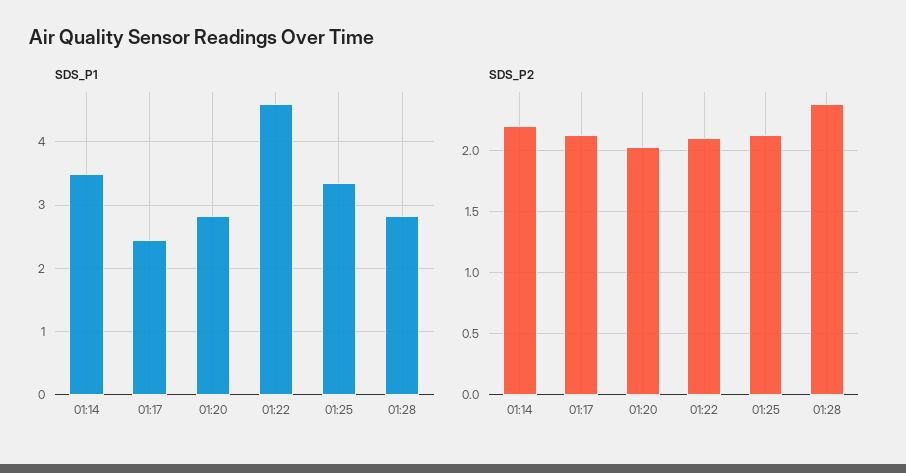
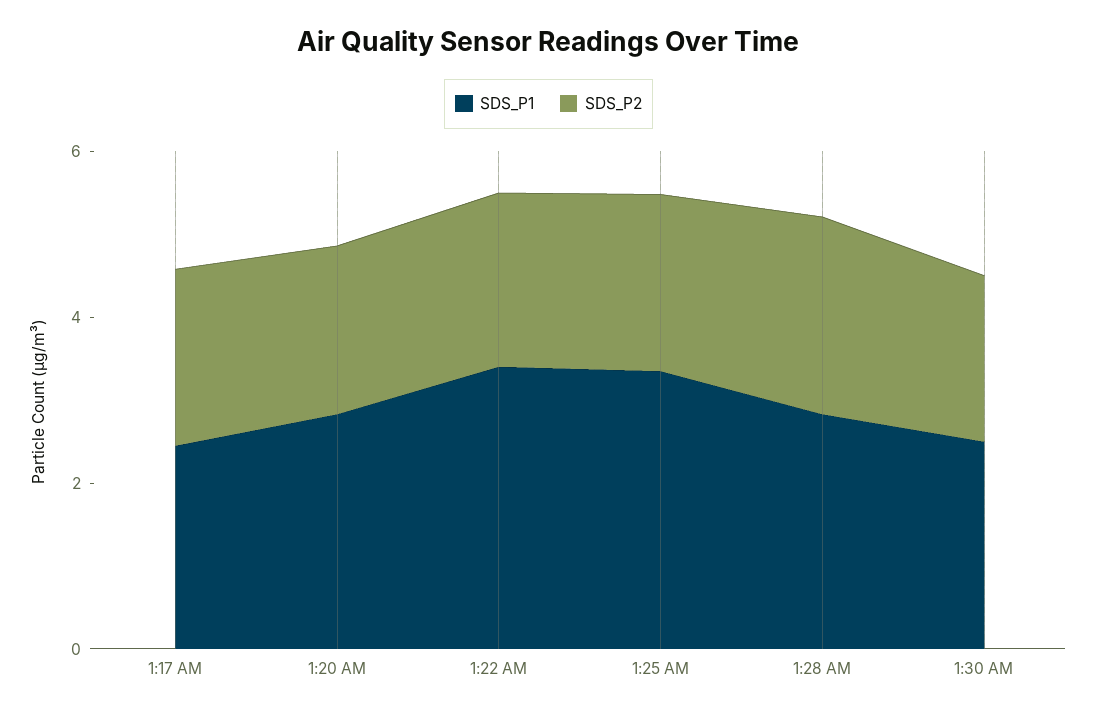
SDS_P1, 01:14: 3.5 -> none
SDS_P1, 01:22: 4.6 -> 3.5
SDS_P2, 01:14: 2.2 -> none
SDS_P1, 1:30 AM: none -> 2.5
SDS_P2, 1:30 AM: none -> 2

